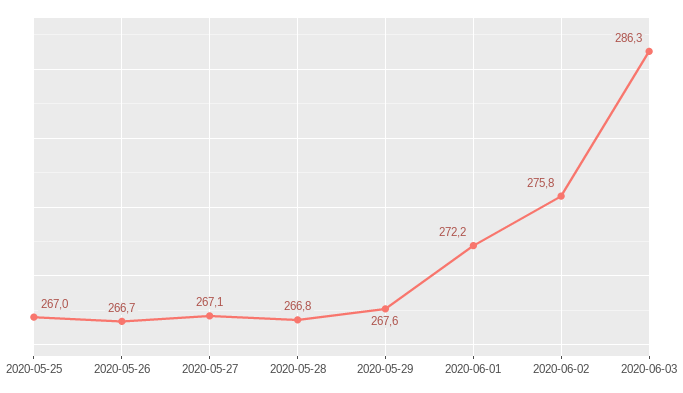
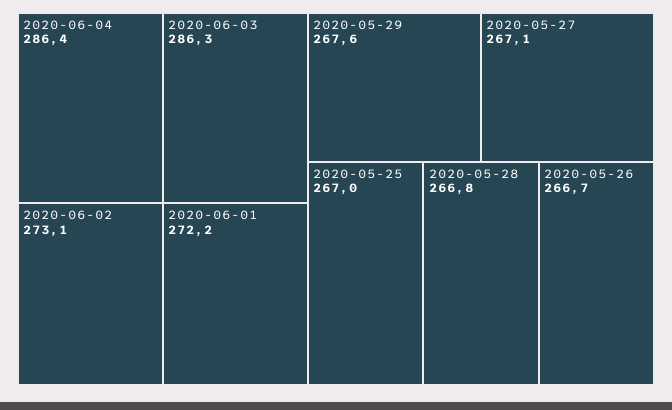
2020-06-02: 275.8 -> 273.1
2020-06-04: none -> 286.4

